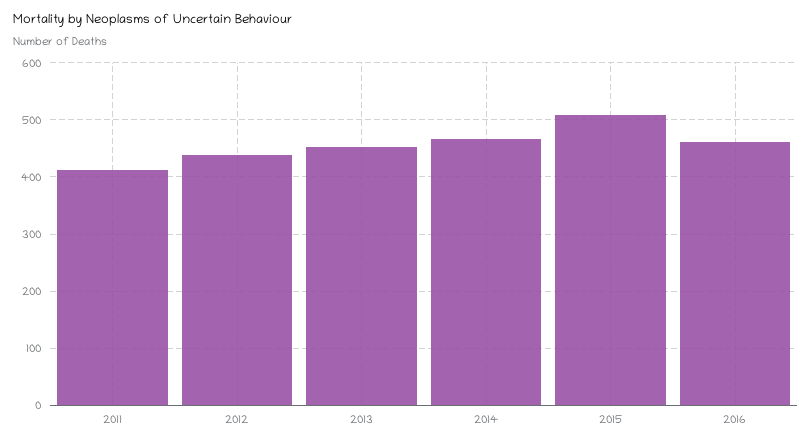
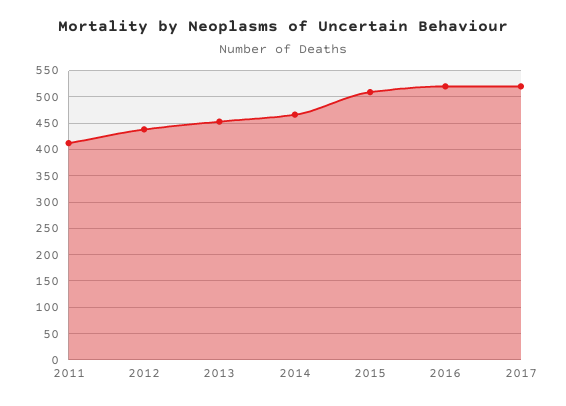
2016: 460 -> 525
2017: none -> 525

